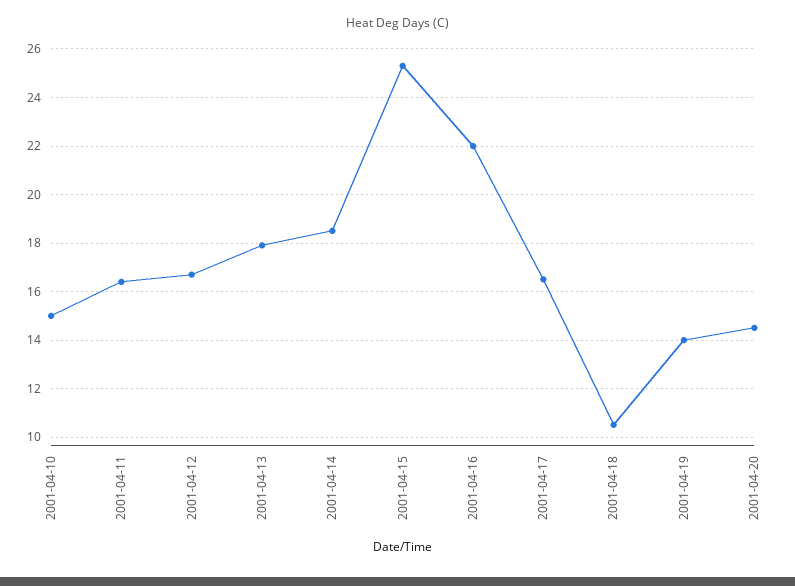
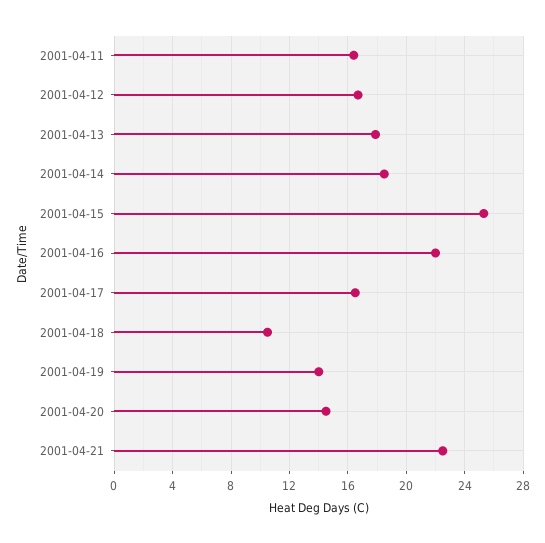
2001-04-10: 15 -> none
2001-04-21: none -> 22.5

